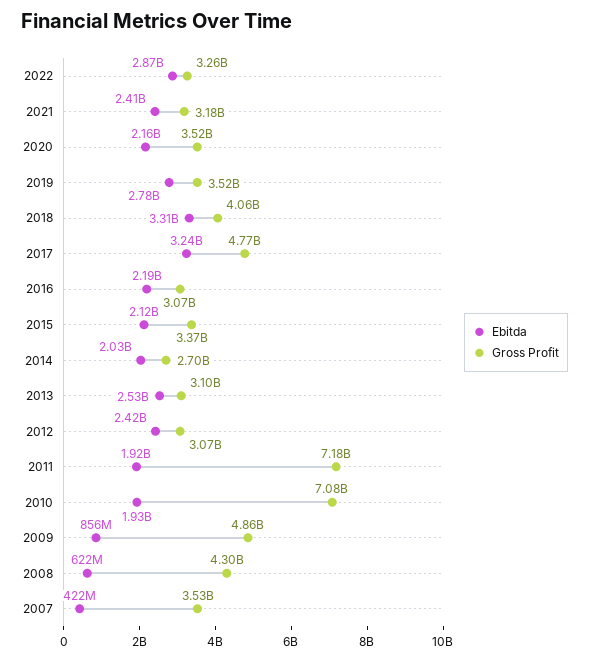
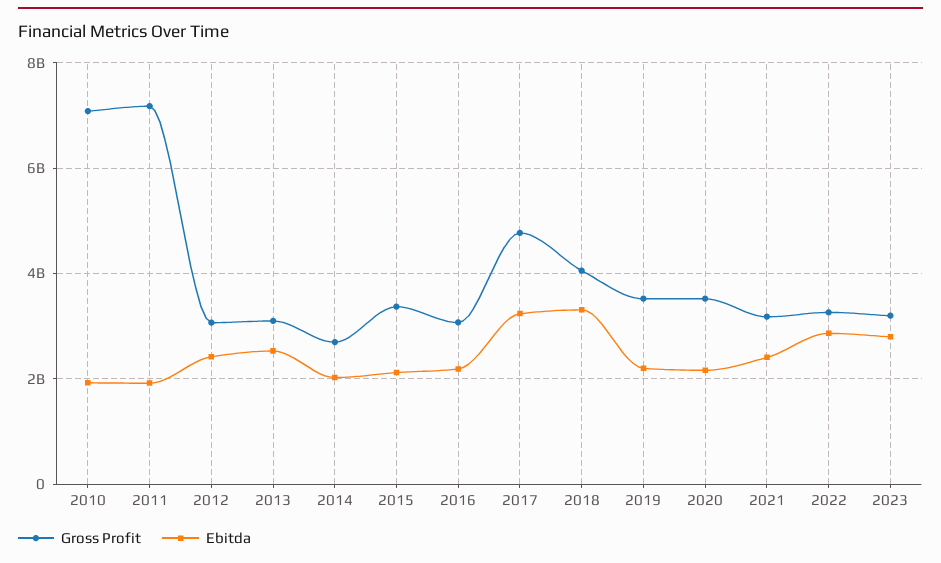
Ebitda, 2019: 2780000000 -> 2200000000
Ebitda, 2009: 856000000 -> none
Gross Profit, 2009: 4860000000 -> none
Ebitda, 2008: 622000000 -> none
Gross Profit, 2008: 4300000000 -> none
Ebitda, 2007: 422000000 -> none
Gross Profit, 2007: 3530000000 -> none
Gross Profit, 2023: none -> 3200000000
Ebitda, 2023: none -> 2800000000

